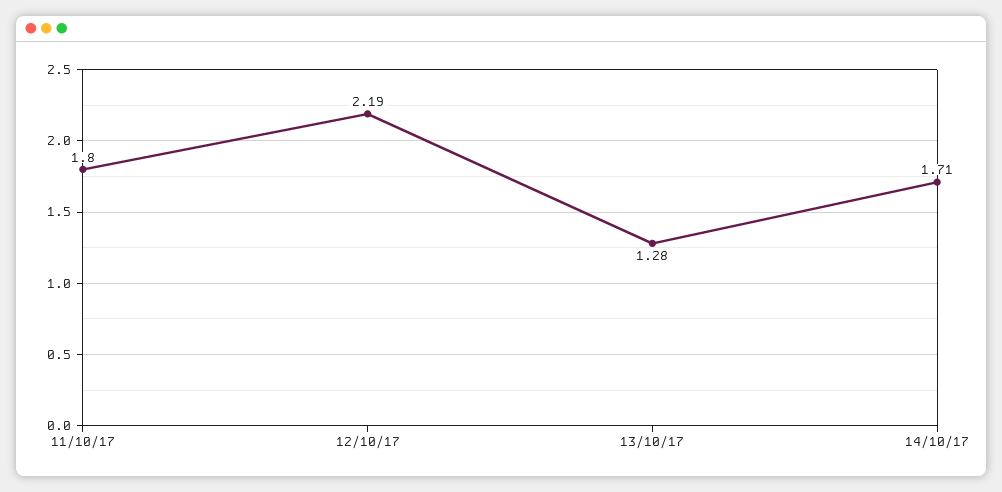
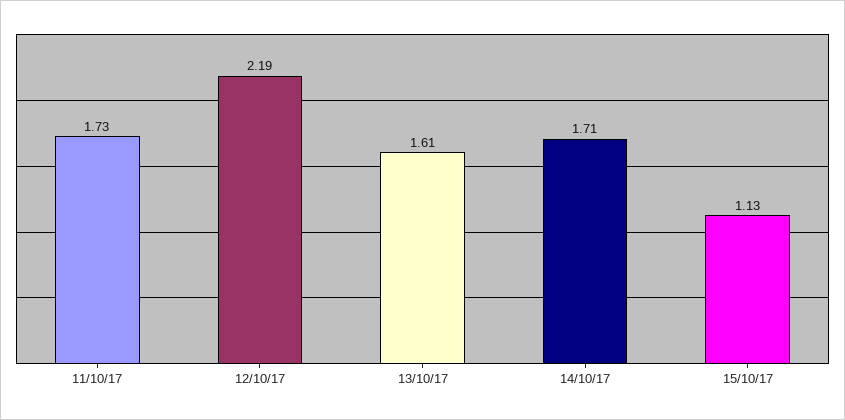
11/10/17: 1.8 -> 1.73
13/10/17: 1.28 -> 1.61
15/10/17: none -> 1.13

